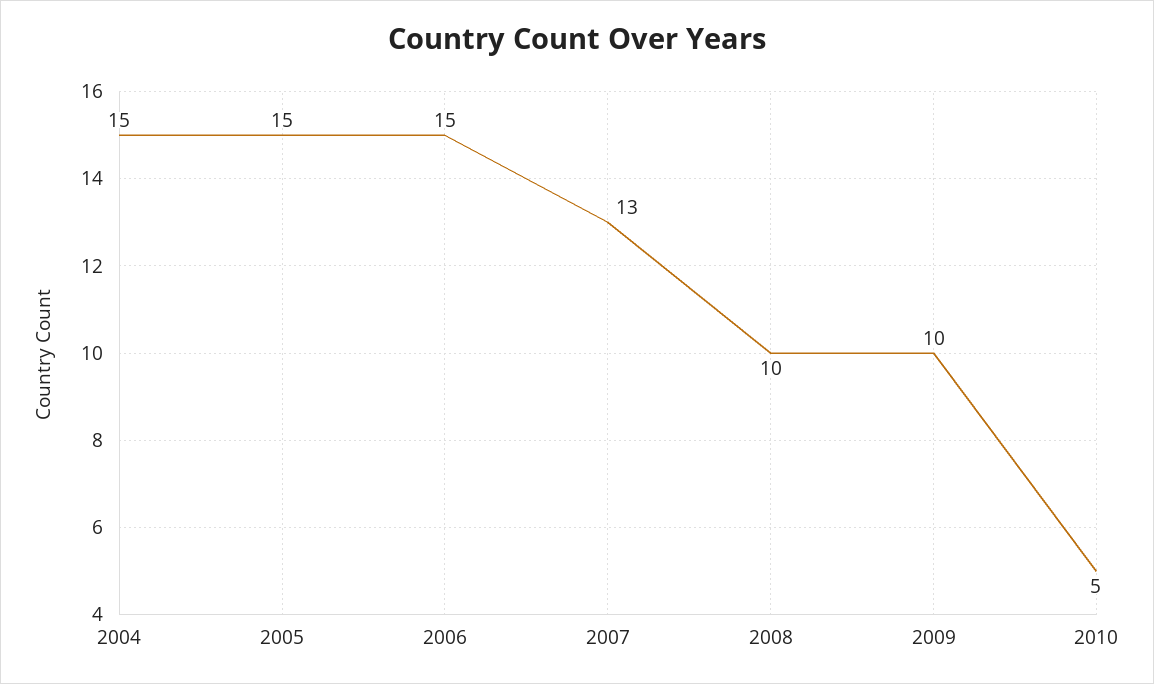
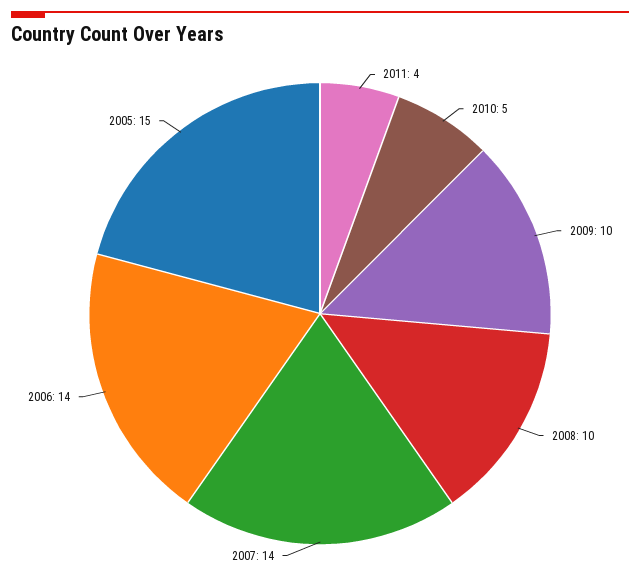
2004: 15 -> none
2006: 15 -> 14
2007: 13 -> 14
2011: none -> 4

